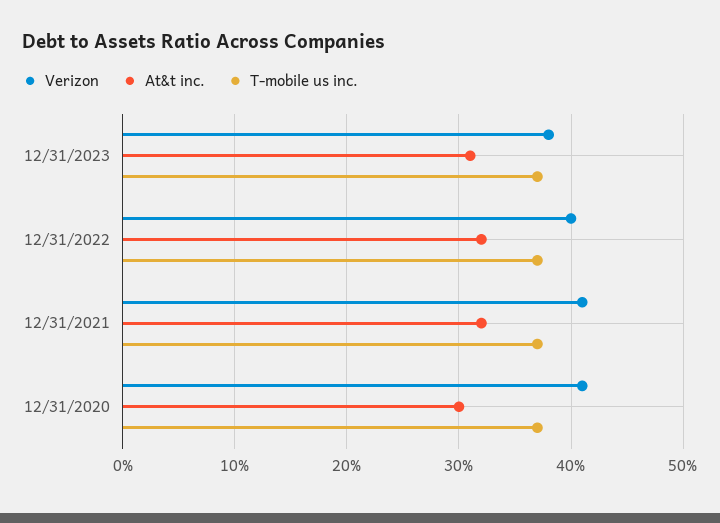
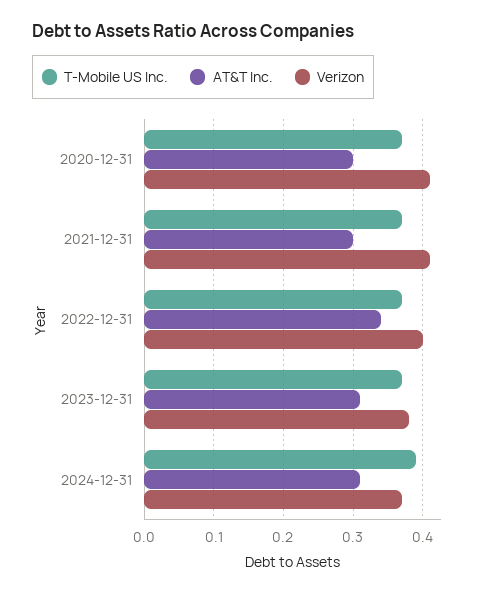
At&t inc., 12/31/2022: 0.32 -> 0.34
At&t inc., 12/31/2021: 0.32 -> 0.3
T-mobile us inc., 2024-12-31: none -> 0.39
At&t inc., 2024-12-31: none -> 0.31
Verizon, 2024-12-31: none -> 0.37

